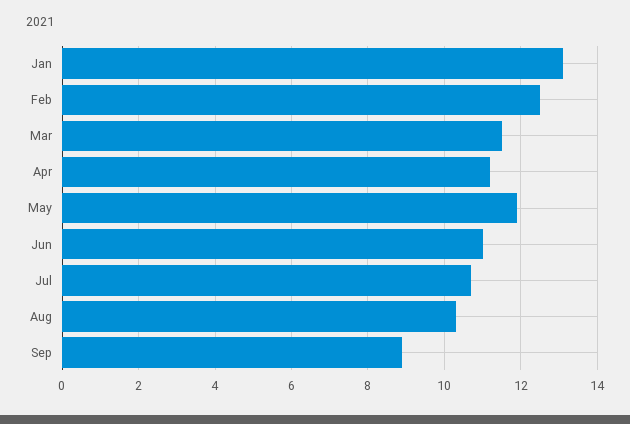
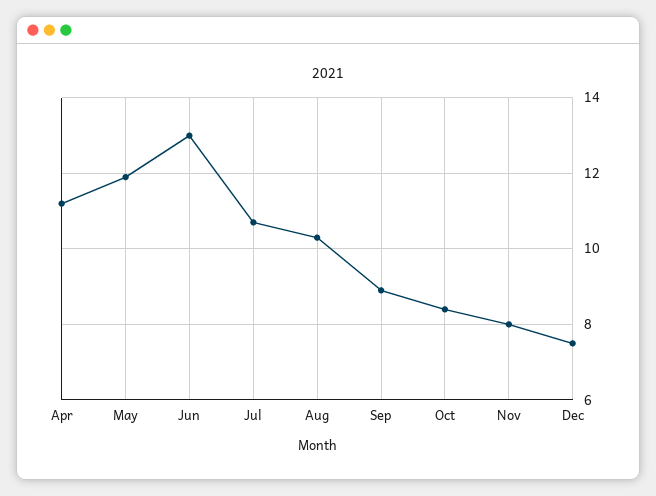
Jan: 13 -> none
Feb: 12.5 -> none
Mar: 11.5 -> none
Jun: 11 -> 13
Oct: none -> 8.5
Nov: none -> 8
Dec: none -> 7.5

